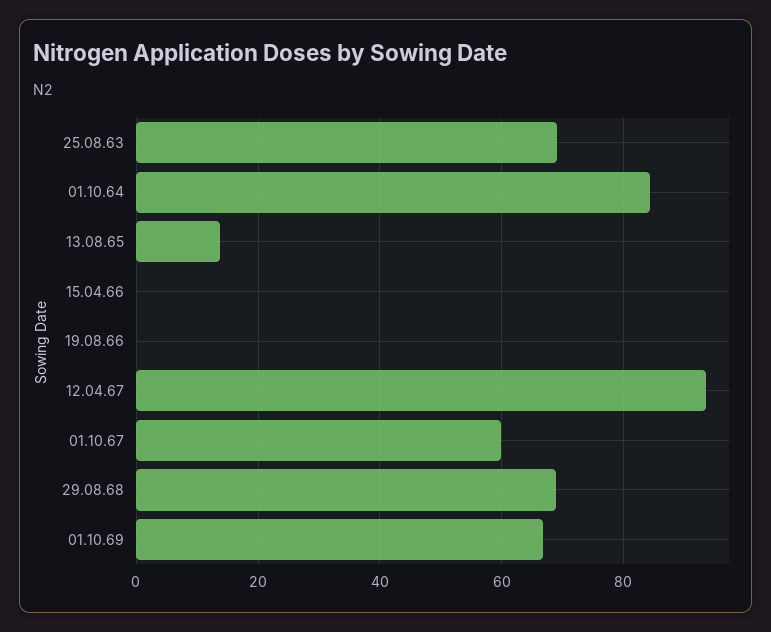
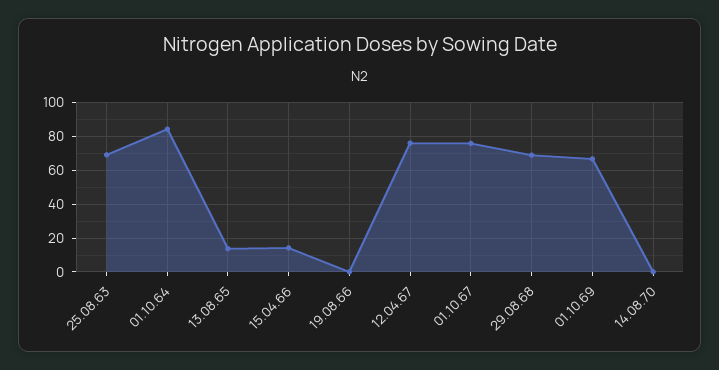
15.04.66: 0 -> 15
12.04.67: 94 -> 75
01.10.67: 60 -> 75
14.08.70: none -> 0

